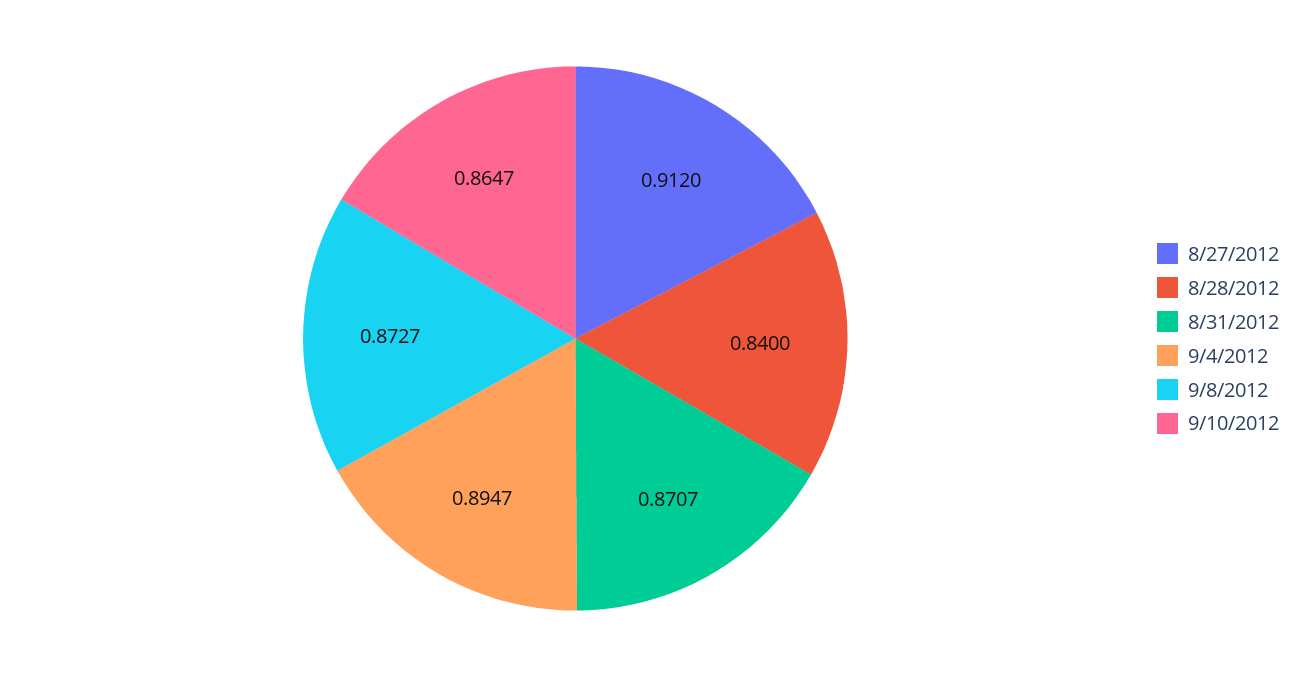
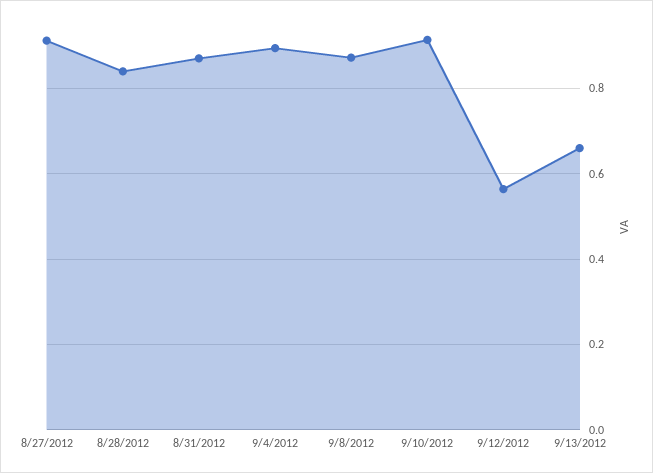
9/10/2012: 0.8647 -> 0.92
9/12/2012: none -> 0.56
9/13/2012: none -> 0.66

